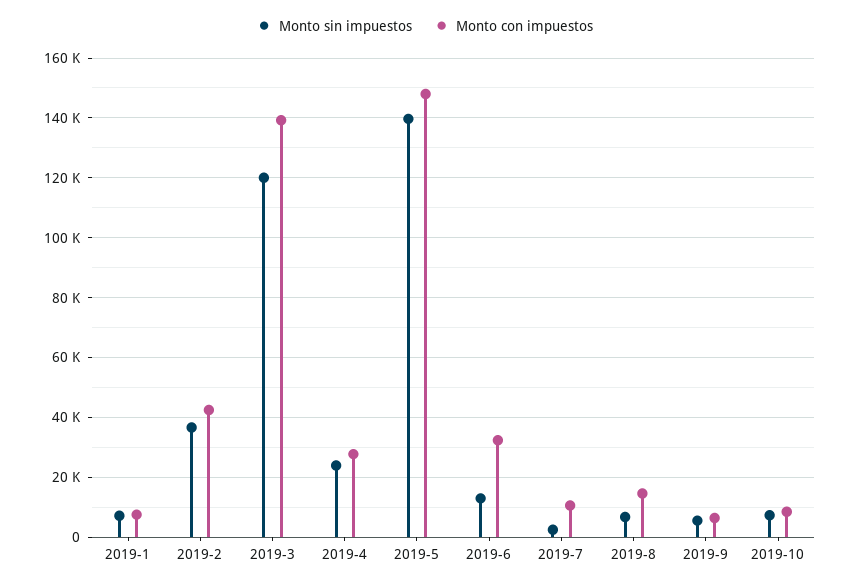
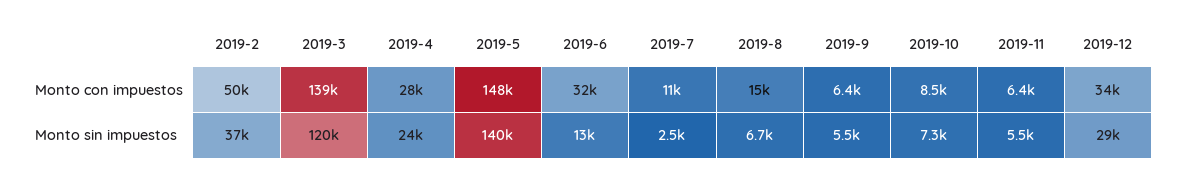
Monto sin impuestos, 2019-1: 7500 -> none
Monto con impuestos, 2019-1: 7500 -> none
Monto con impuestos, 2019-2: 42500 -> 50000
Monto con impuestos, 2019-11: none -> 6400
Monto con impuestos, 2019-12: none -> 34000
Monto sin impuestos, 2019-11: none -> 5500
Monto sin impuestos, 2019-12: none -> 29000

